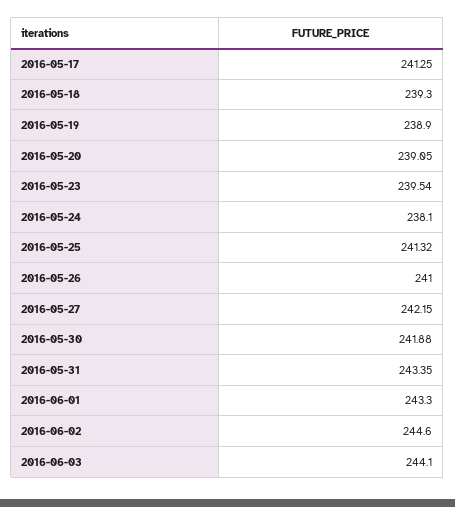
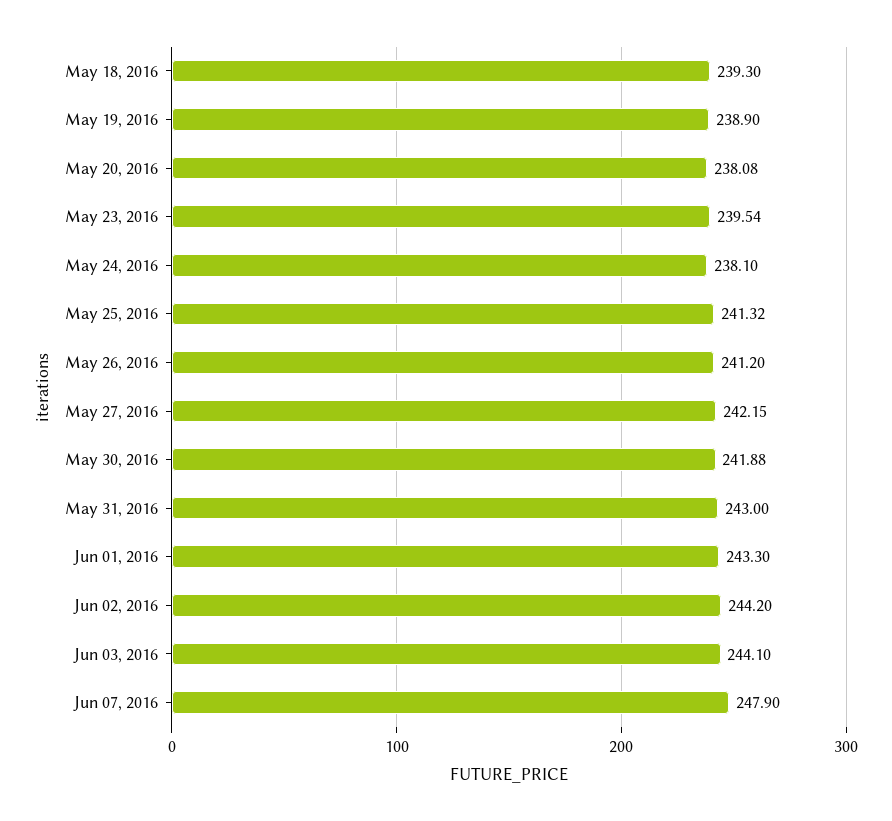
2016-05-17: 241.25 -> none
2016-05-20: 239.05 -> 238.08
2016-05-26: 241 -> 241.2
2016-05-31: 243.35 -> 243
2016-06-02: 244.6 -> 244.2
Jun 07, 2016: none -> 247.9

